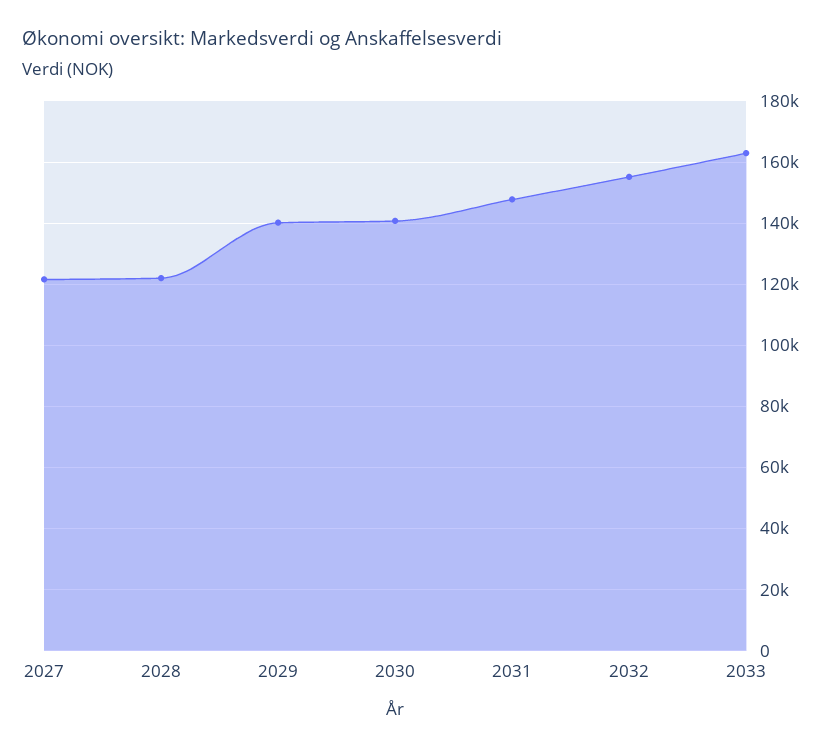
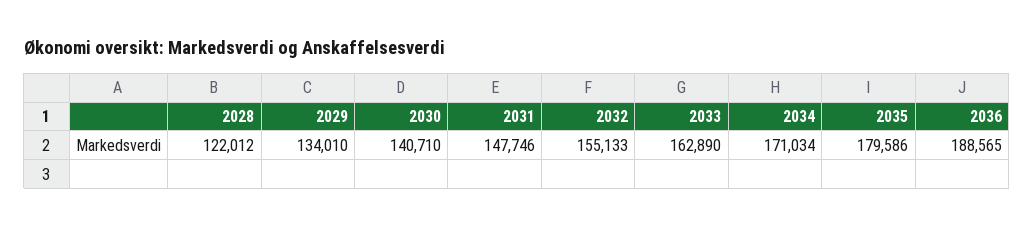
2027: 122000 -> none
2029: 140000 -> 134010
2034: none -> 171034
2035: none -> 179586
2036: none -> 188565

